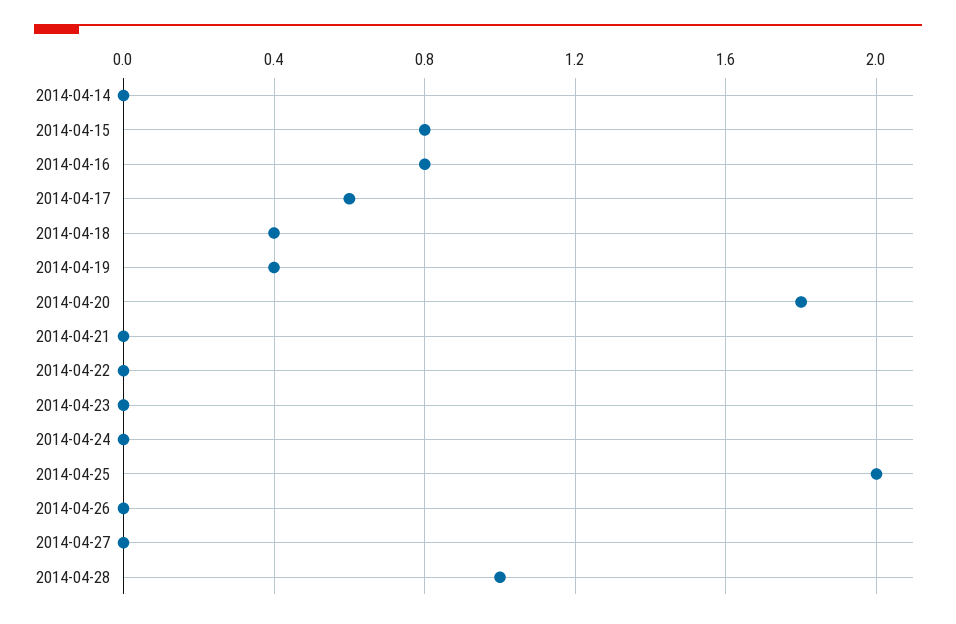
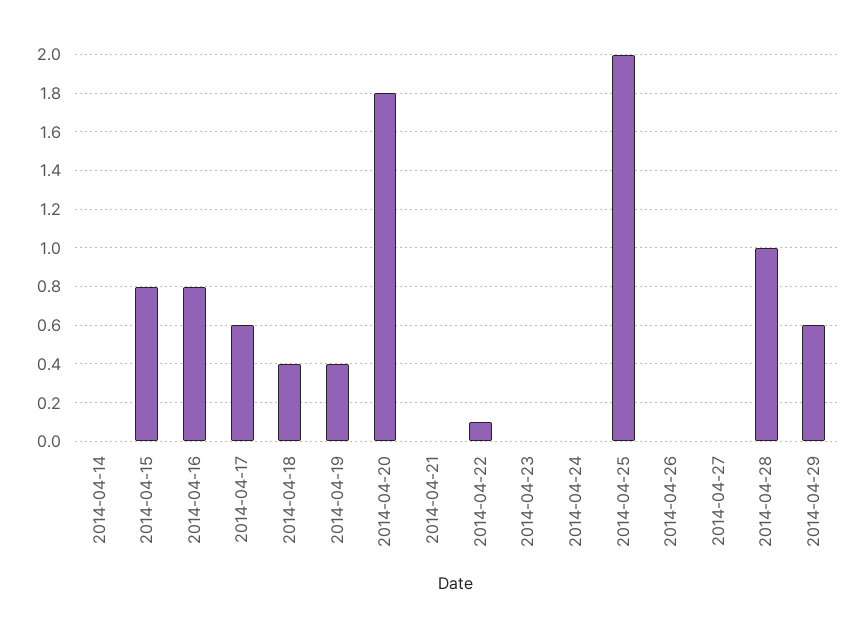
2014-04-22: 0 -> 0.1
2014-04-29: none -> 0.6

